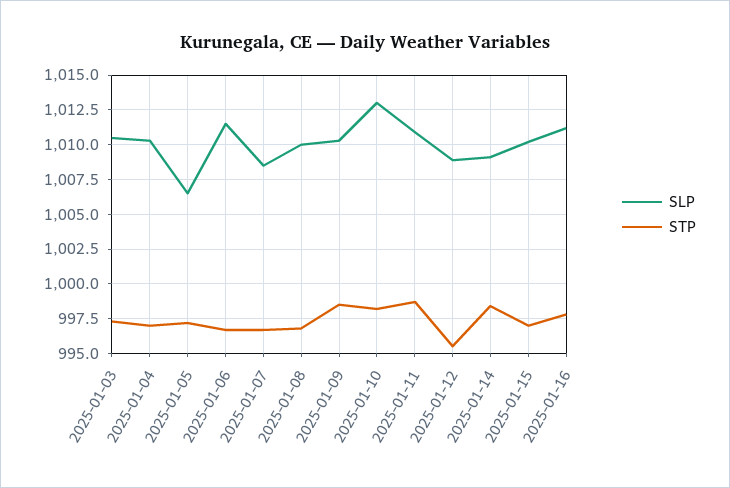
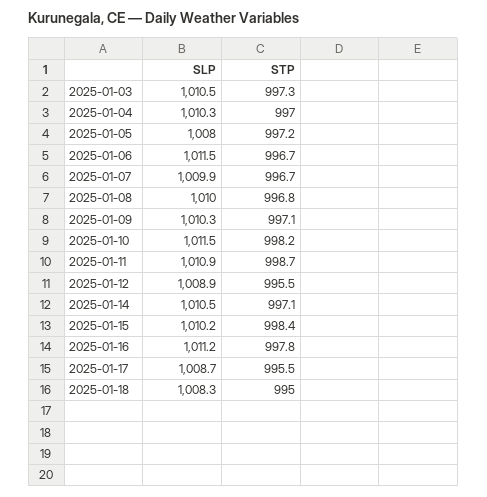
SLP, 2025-01-05: 1006.5 -> 1008
SLP, 2025-01-07: 1008.5 -> 1009.9
STP, 2025-01-09: 998.5 -> 997.1
SLP, 2025-01-10: 1013 -> 1011.5
SLP, 2025-01-14: 1009 -> 1010.5
STP, 2025-01-14: 998.5 -> 997.1
STP, 2025-01-15: 997 -> 998.4
SLP, 2025-01-17: none -> 1008.7
STP, 2025-01-17: none -> 995.5
SLP, 2025-01-18: none -> 1008.3
STP, 2025-01-18: none -> 995

